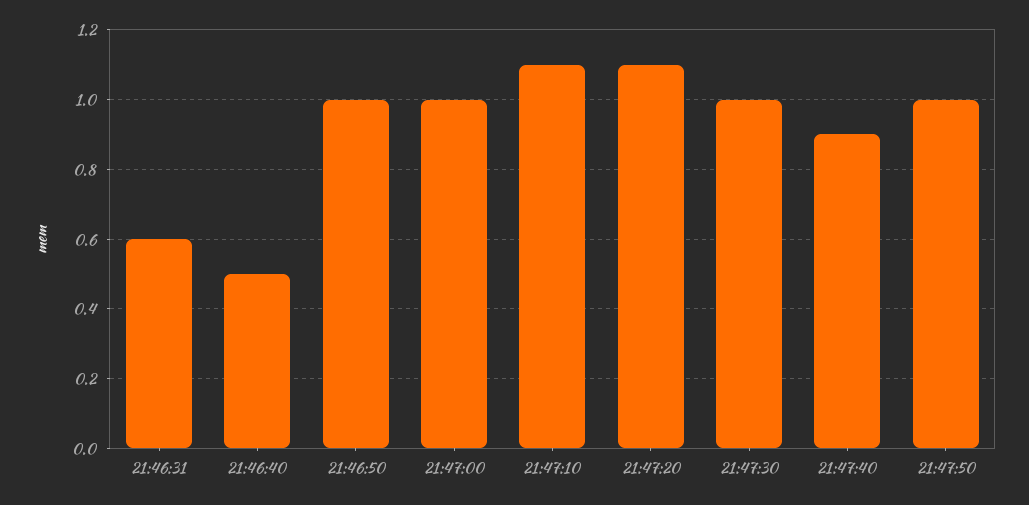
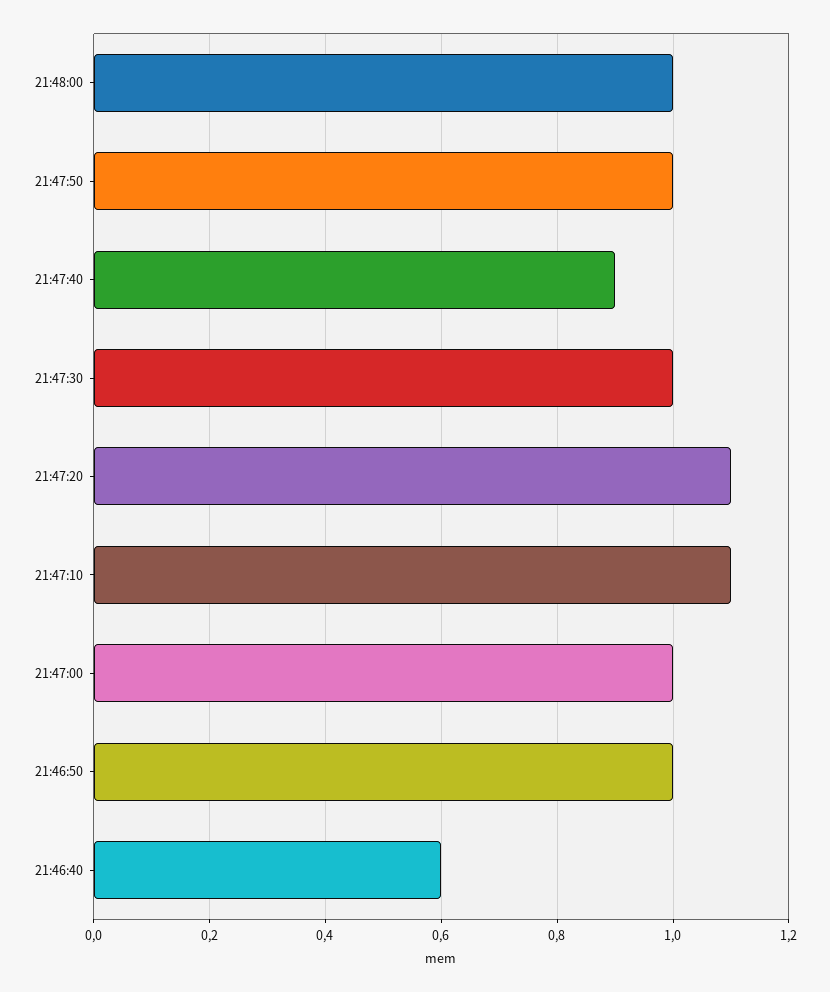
21:46:31: 0.6 -> none
21:46:40: 0.5 -> 0.6
21:48:00: none -> 1

